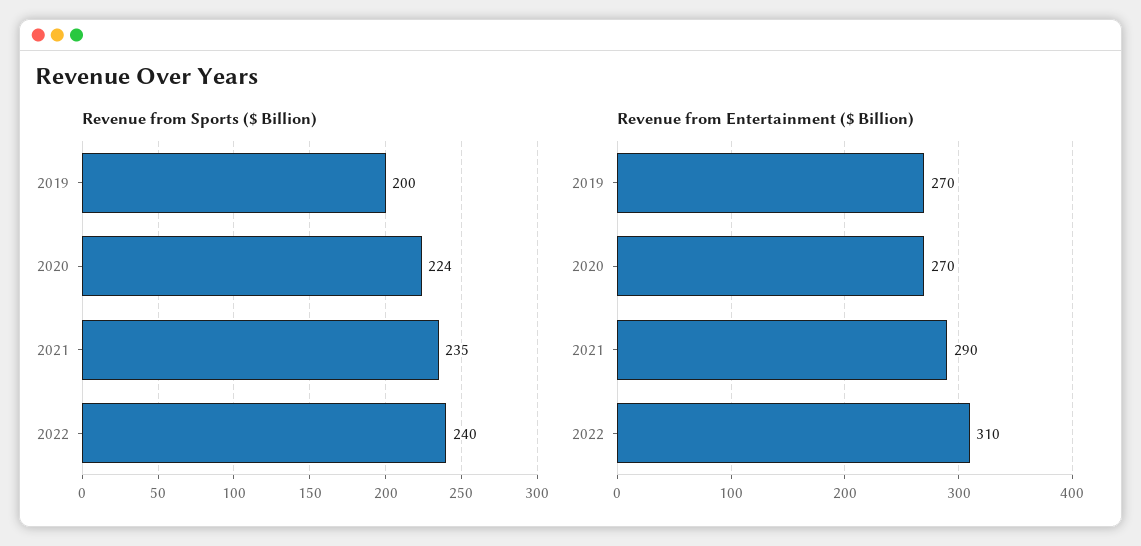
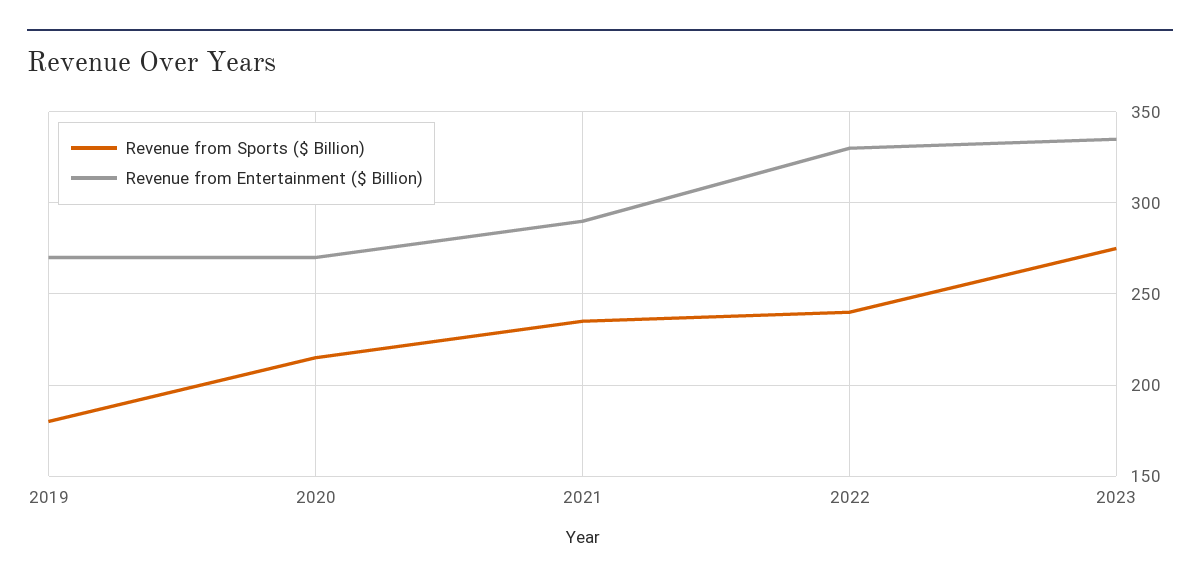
Revenue from Sports ($ Billion), 2019: 200 -> 180
Revenue from Sports ($ Billion), 2020: 224 -> 215
Revenue from Entertainment ($ Billion), 2022: 310 -> 330
Revenue from Sports ($ Billion), 2023: none -> 275
Revenue from Entertainment ($ Billion), 2023: none -> 335

